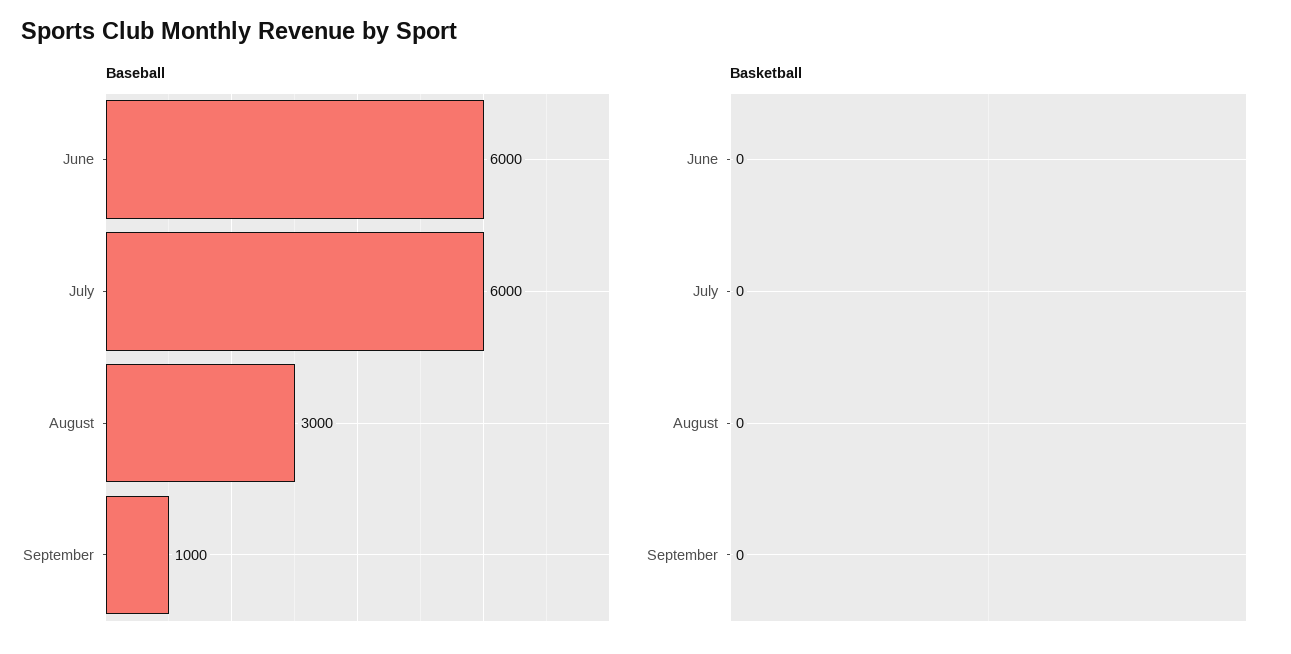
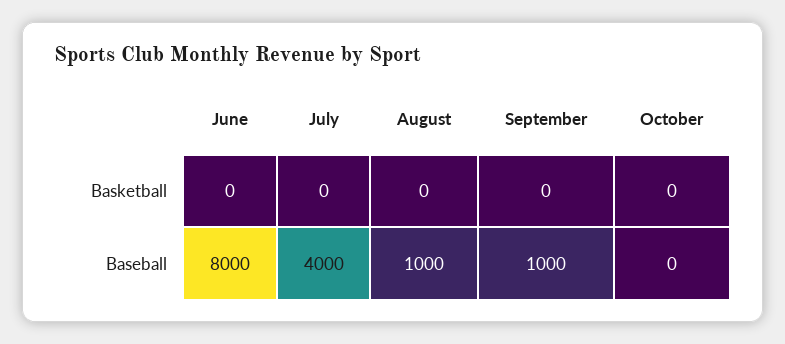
Baseball, June: 6000 -> 8000
Baseball, July: 6000 -> 4000
Baseball, August: 3000 -> 1000
Basketball, October: none -> 0
Baseball, October: none -> 0

